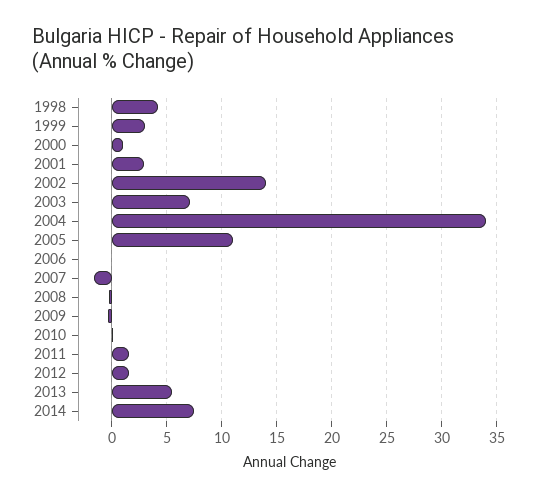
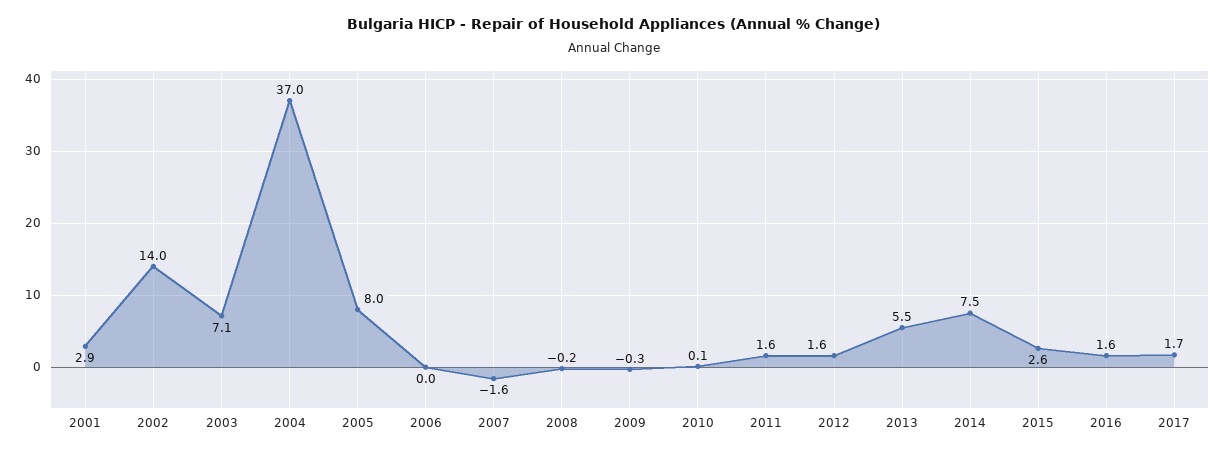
1998: 4 -> none
1999: 3 -> none
2000: 1 -> none
2004: 34 -> 37
2005: 11 -> 8
2015: none -> 2.6
2016: none -> 1.6
2017: none -> 1.7

